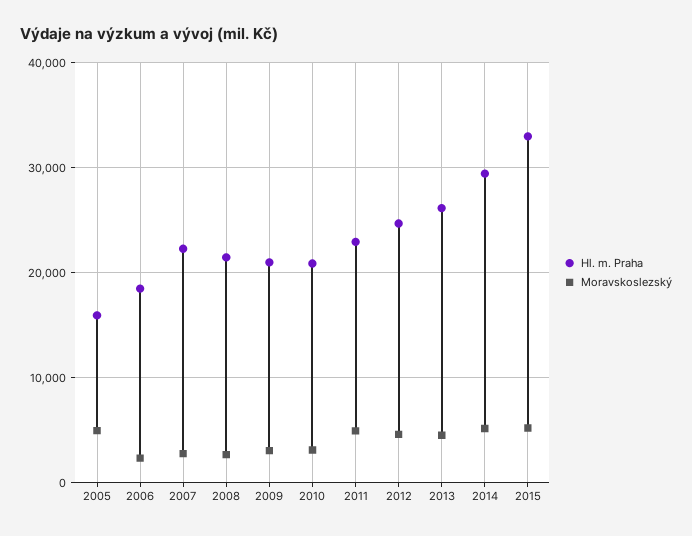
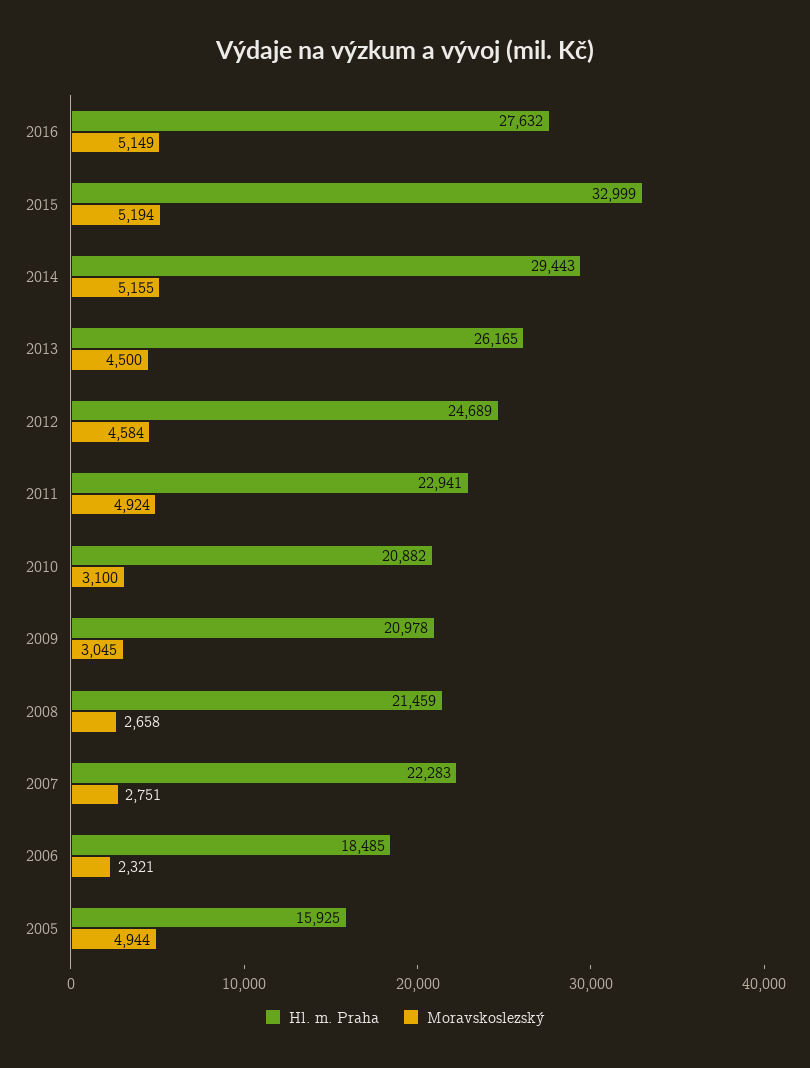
Hl. m. Praha, 2016: none -> 27632
Moravskoslezský, 2016: none -> 5149

